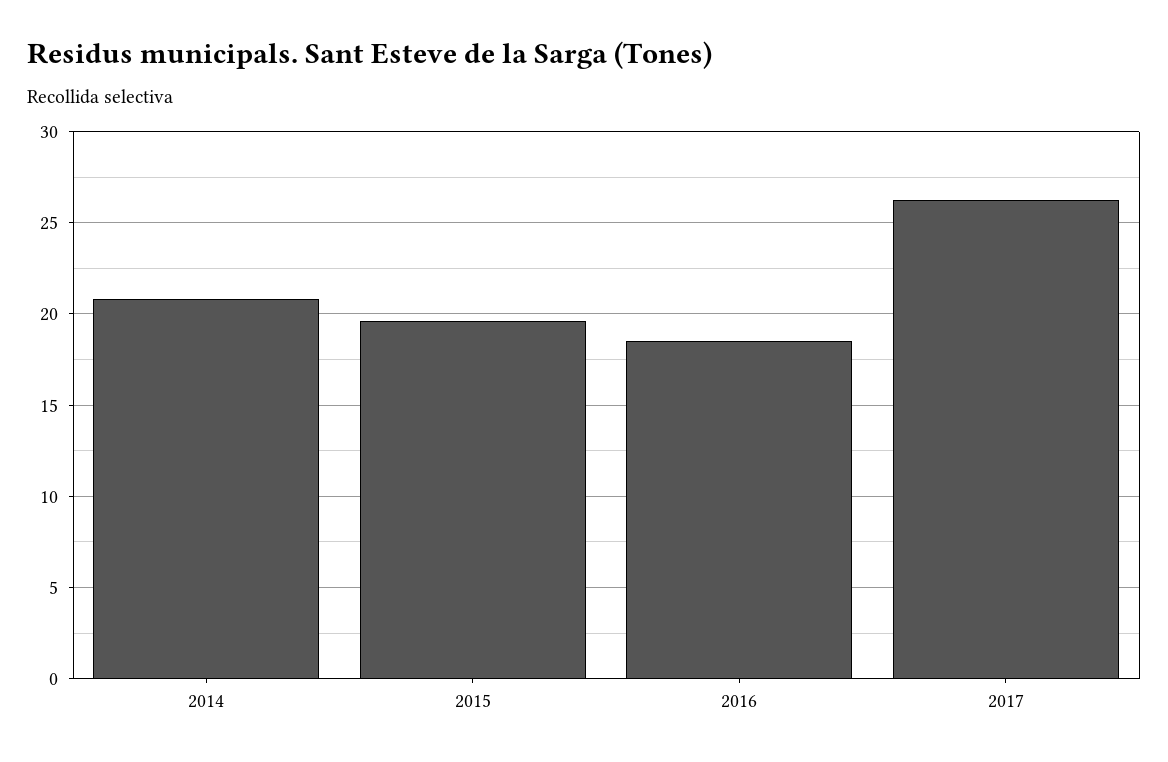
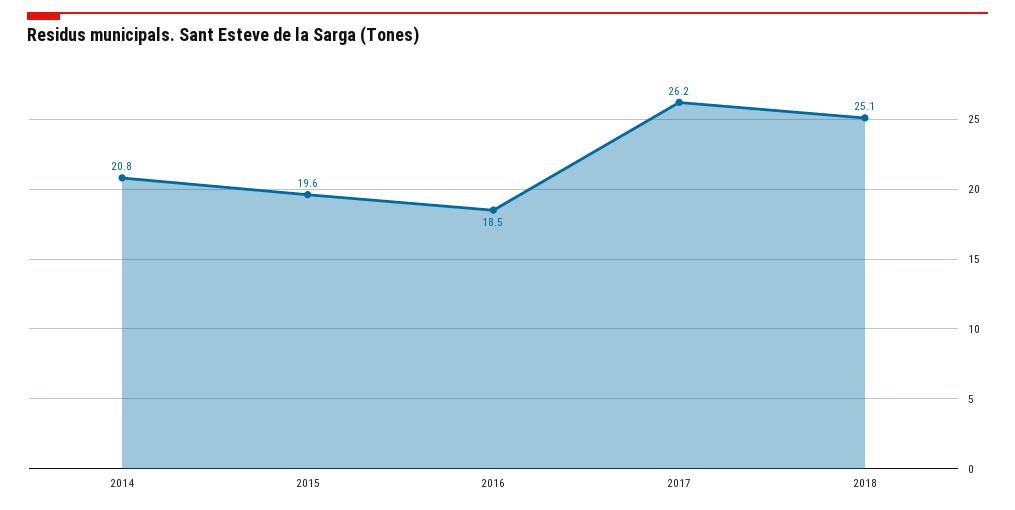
2018: none -> 25.1

